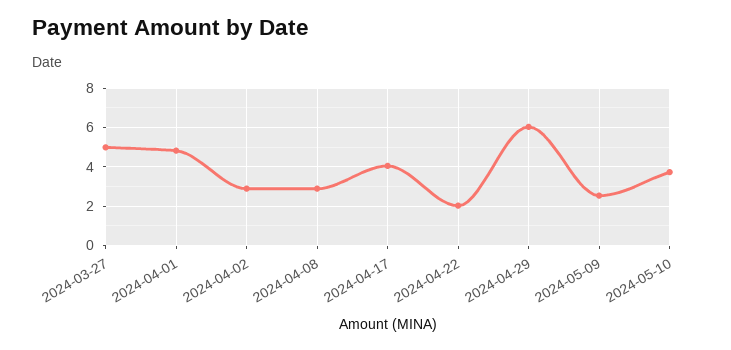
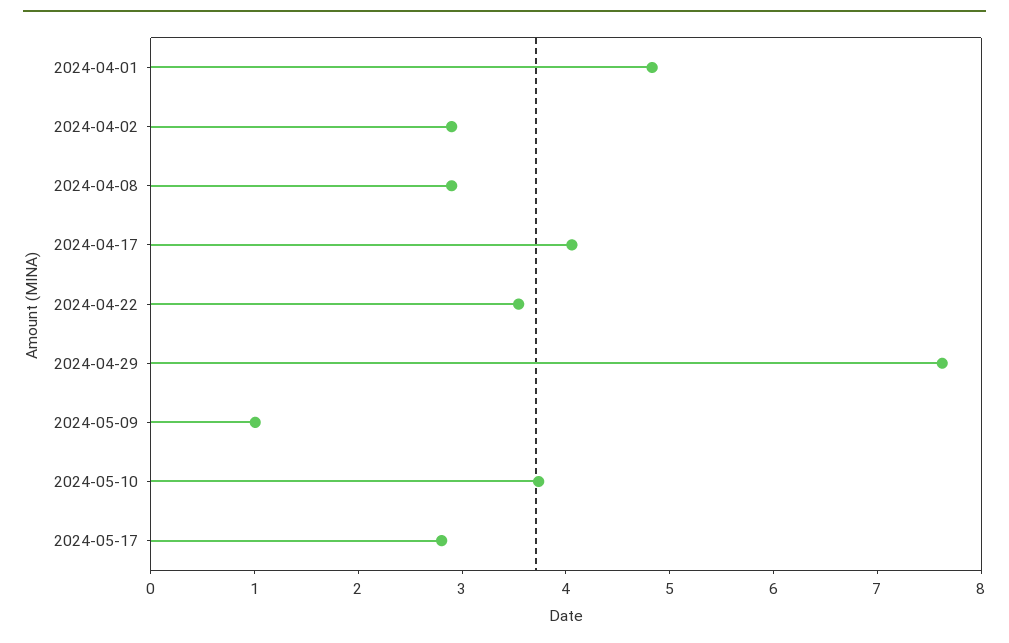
2024-03-27: 5 -> none
2024-04-22: 2 -> 3.6
2024-04-29: 6 -> 7.6
2024-05-09: 2.5 -> 1
2024-05-17: none -> 2.8

